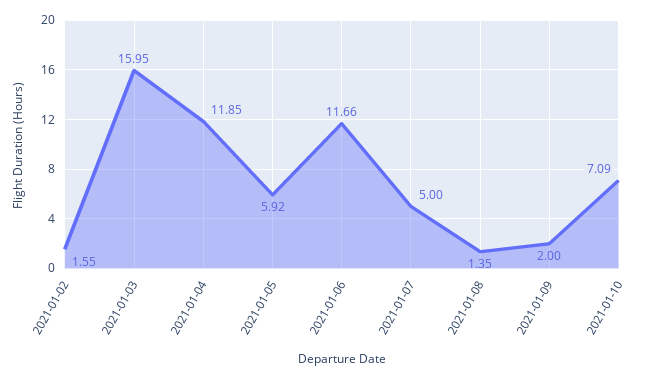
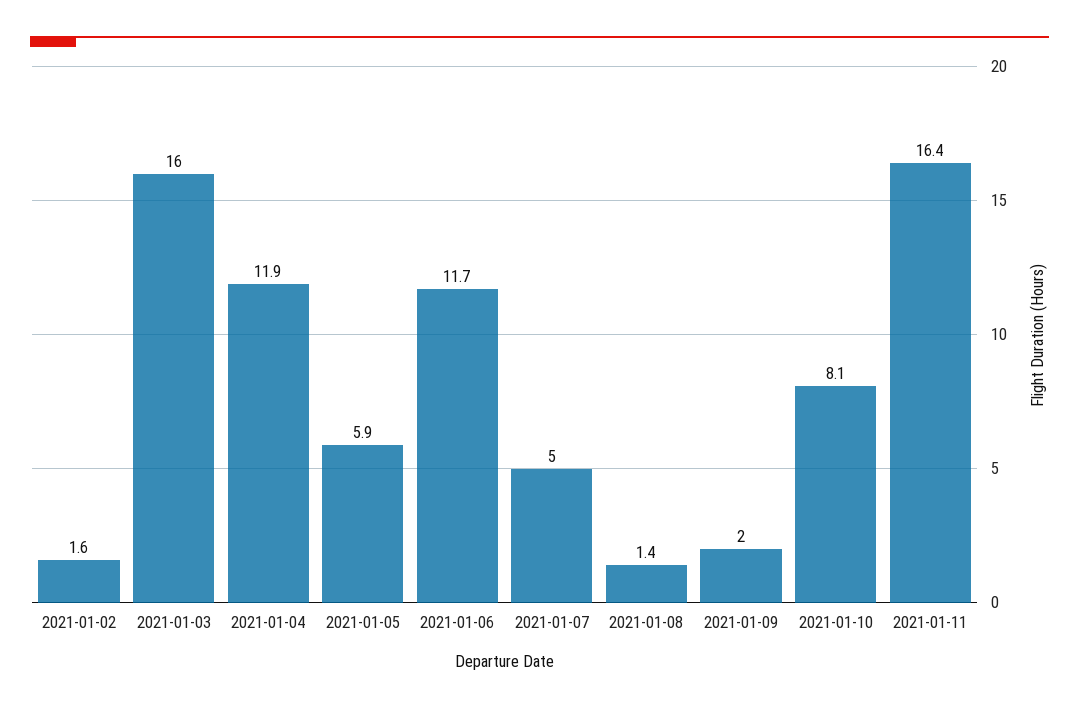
2021-01-10: 7.09 -> 8.1
2021-01-11: none -> 16.4

